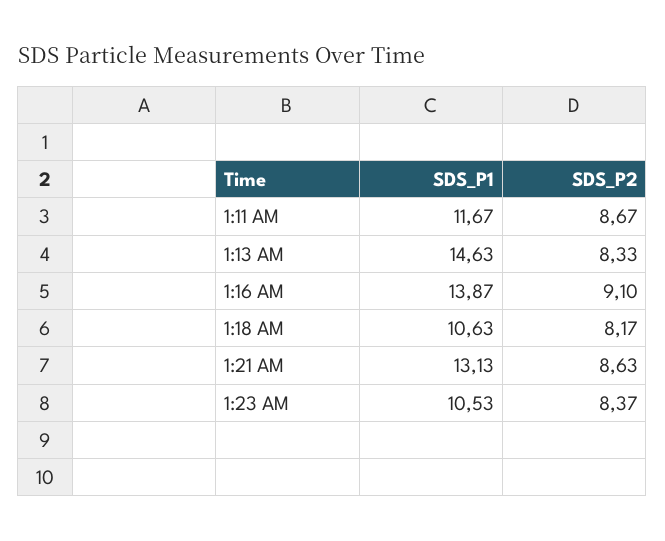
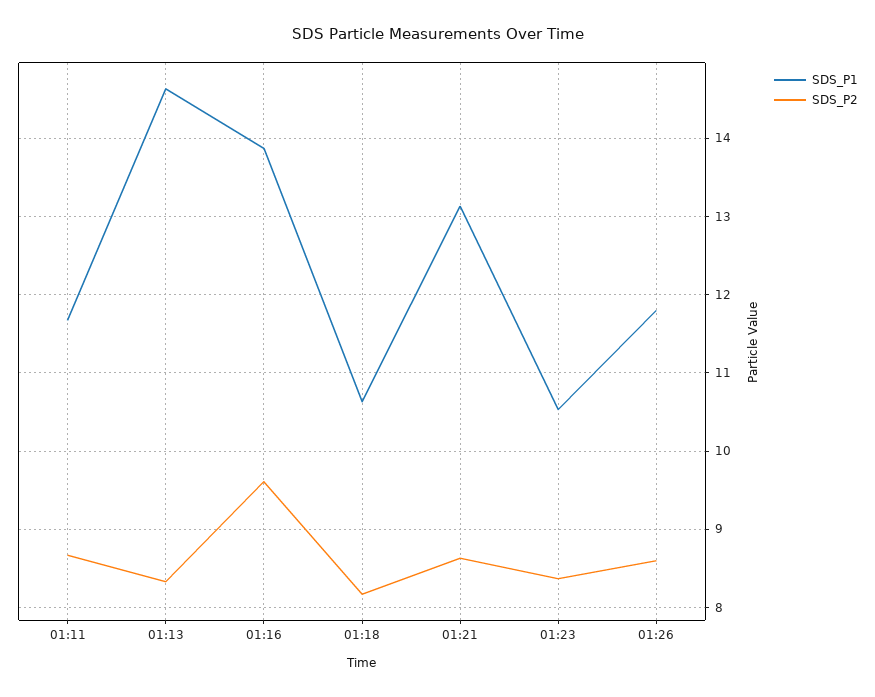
SDS_P2, 1:16 AM: 9.1 -> 9.6
SDS_P1, 01:26: none -> 11.8
SDS_P2, 01:26: none -> 8.6

